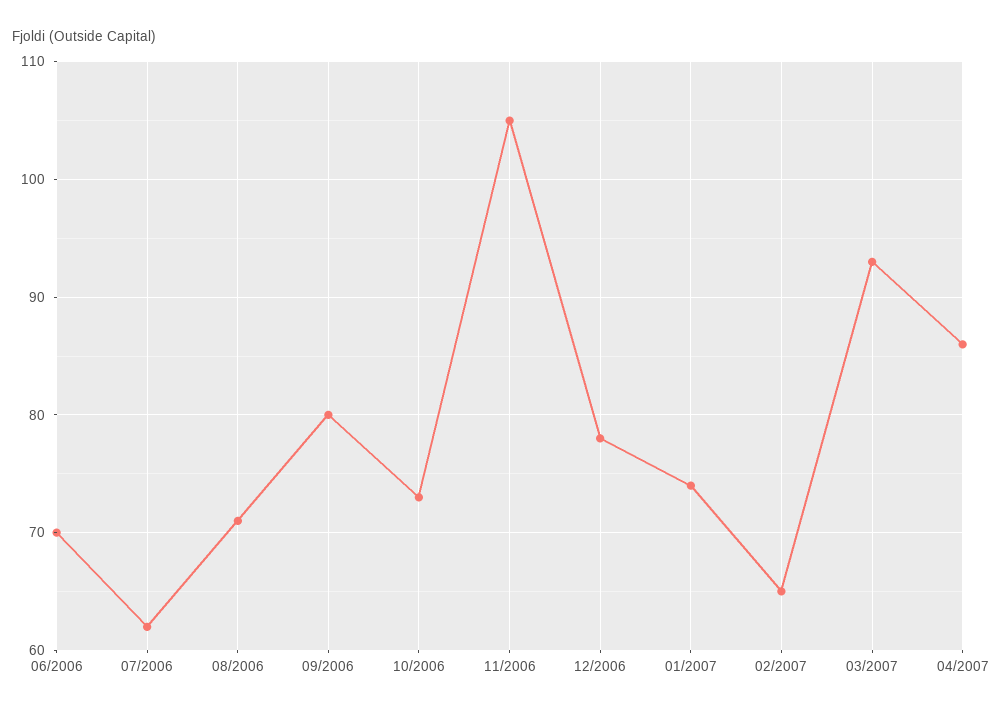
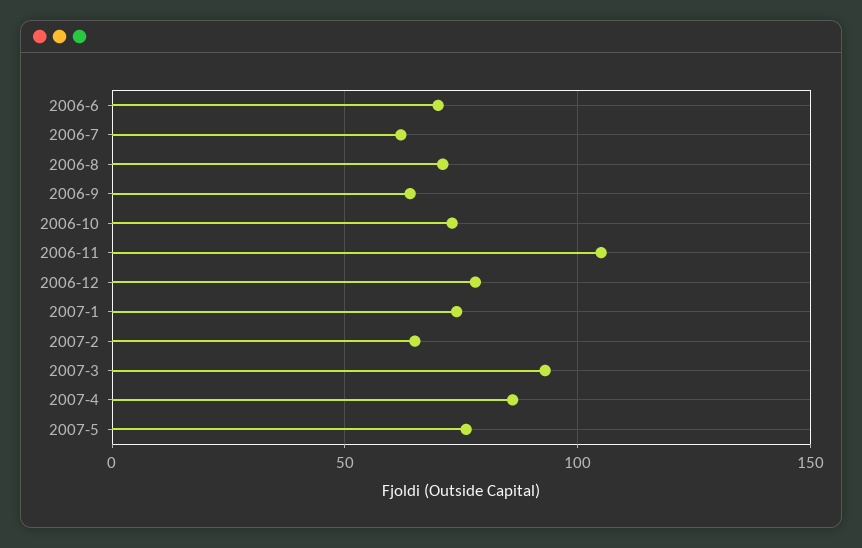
09/2006: 80 -> 65
2007-5: none -> 75

